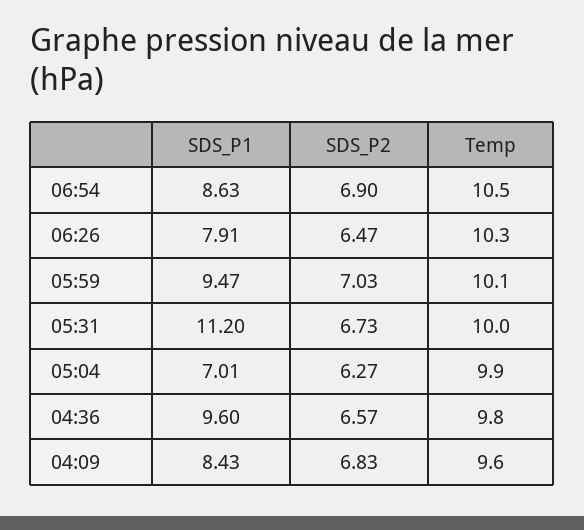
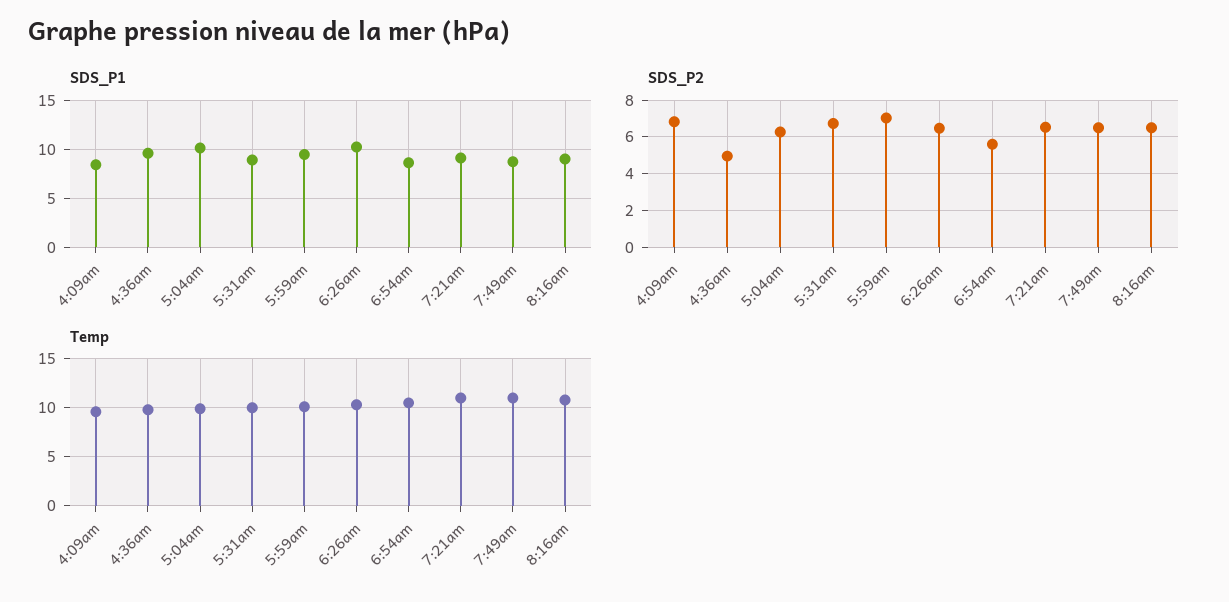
SDS_P2, 06:54: 6.9 -> 5.5
SDS_P1, 06:26: 7.91 -> 10
SDS_P1, 05:31: 11.2 -> 9
SDS_P1, 05:04: 7.01 -> 10
SDS_P2, 04:36: 6.57 -> 5
SDS_P1, 7:21am: none -> 9
SDS_P1, 7:49am: none -> 9
SDS_P1, 8:16am: none -> 9
SDS_P2, 7:21am: none -> 6.5
SDS_P2, 7:49am: none -> 6.5
SDS_P2, 8:16am: none -> 6.5
Temp, 7:21am: none -> 11
Temp, 7:49am: none -> 11
Temp, 8:16am: none -> 11

